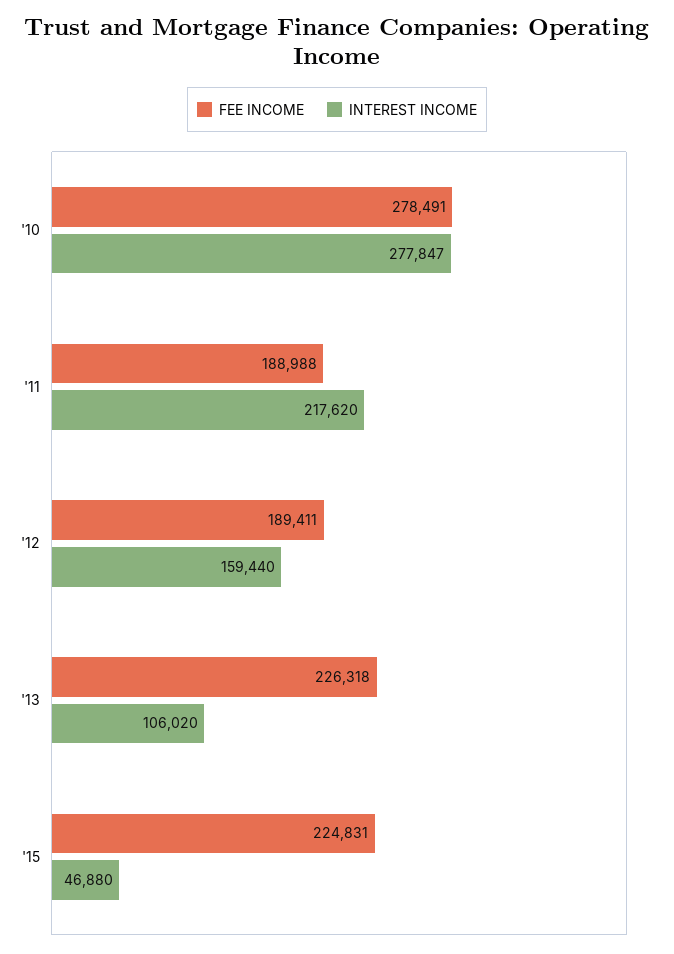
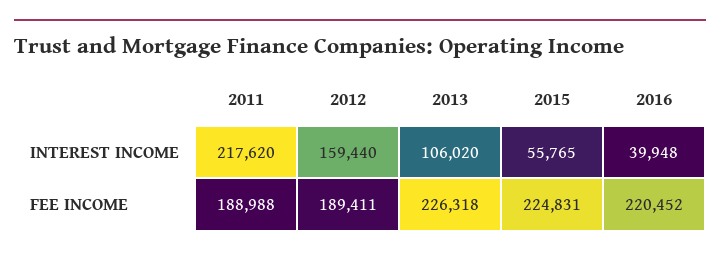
FEE INCOME, '10: 278491 -> none
INTEREST INCOME, '10: 277847 -> none
INTEREST INCOME, '15: 46880 -> 55765
INTEREST INCOME, 2016: none -> 39948
FEE INCOME, 2016: none -> 220452

